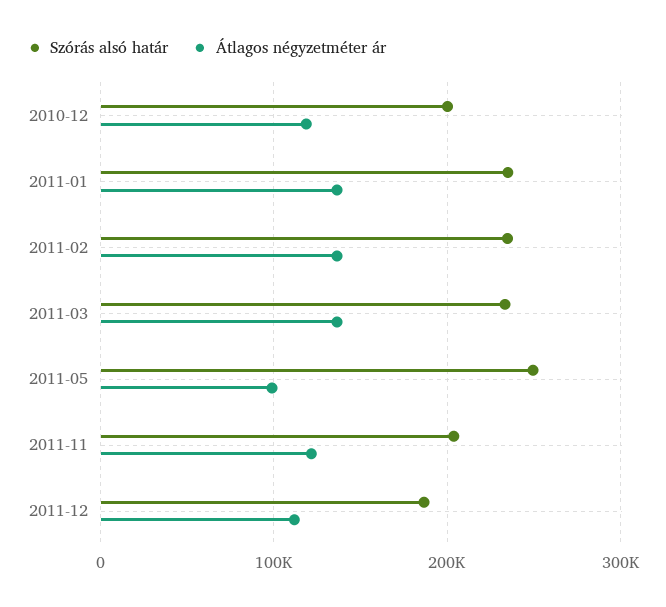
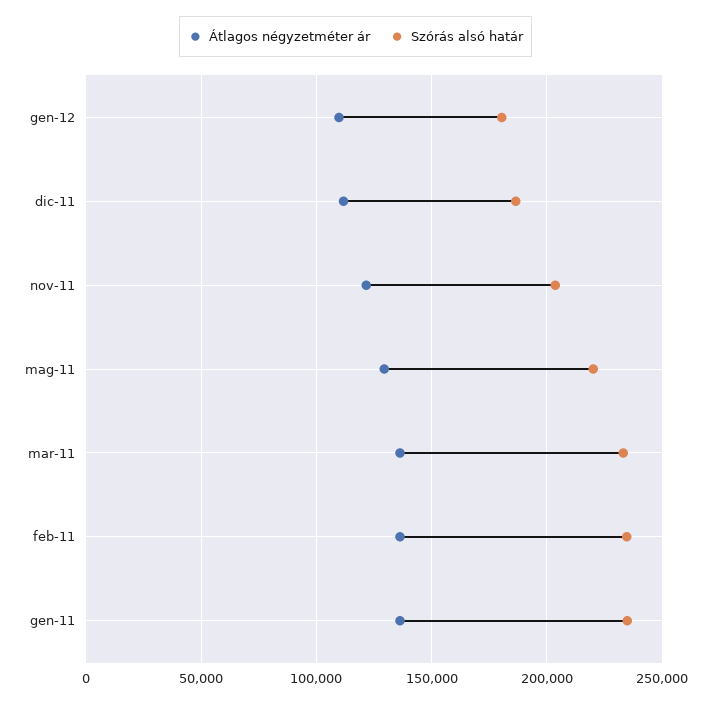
Szórás alsó határ, 2010-12: 200000 -> none
Átlagos négyzetméter ár, 2010-12: 120000 -> none
Szórás alsó határ, 2011-05: 250000 -> 220000
Átlagos négyzetméter ár, 2011-05: 100000 -> 130000
Átlagos négyzetméter ár, gen-12: none -> 110000
Szórás alsó határ, gen-12: none -> 180000

